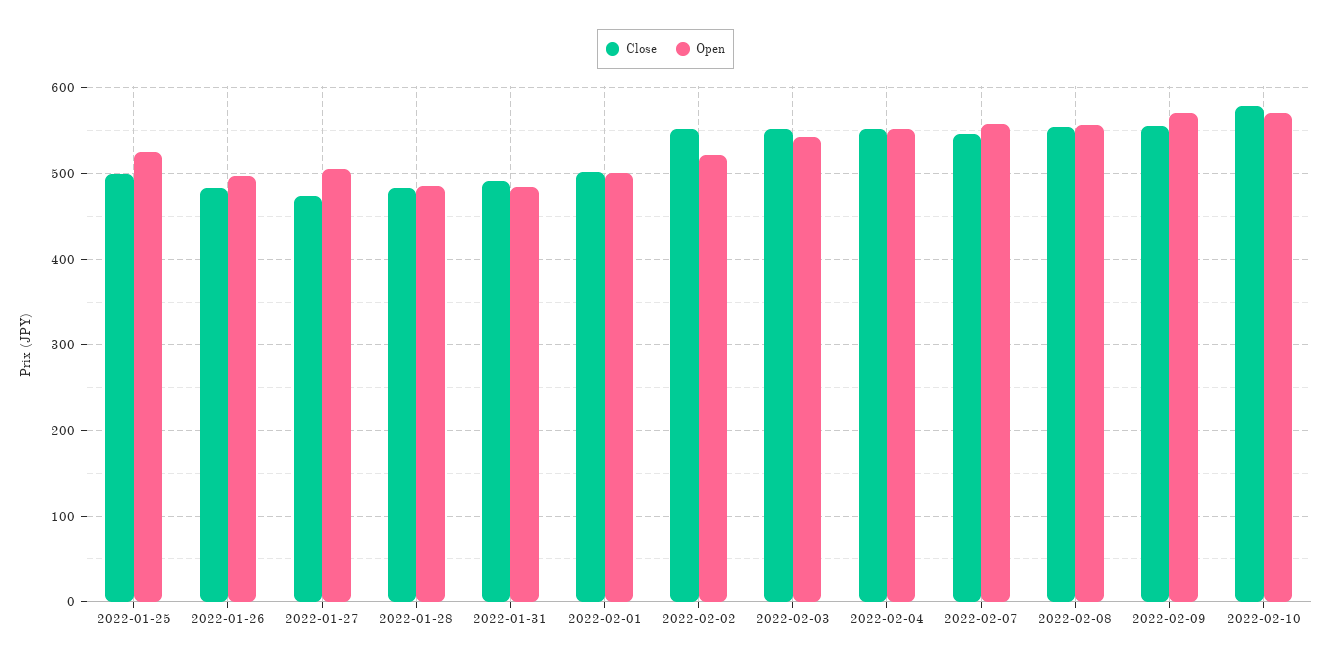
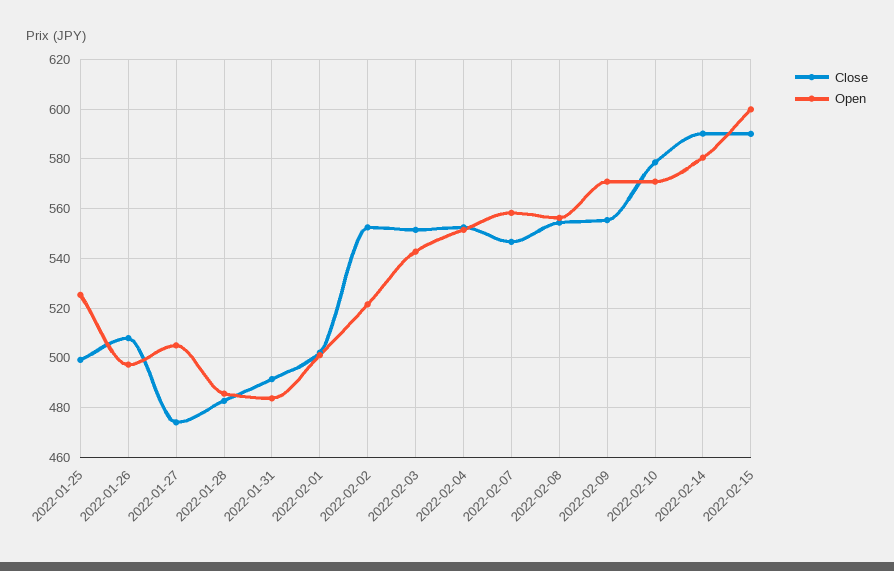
Close, 2022-01-26: 480 -> 507.5
Close, 2022-02-14: none -> 590
Open, 2022-02-14: none -> 580
Close, 2022-02-15: none -> 590
Open, 2022-02-15: none -> 600

